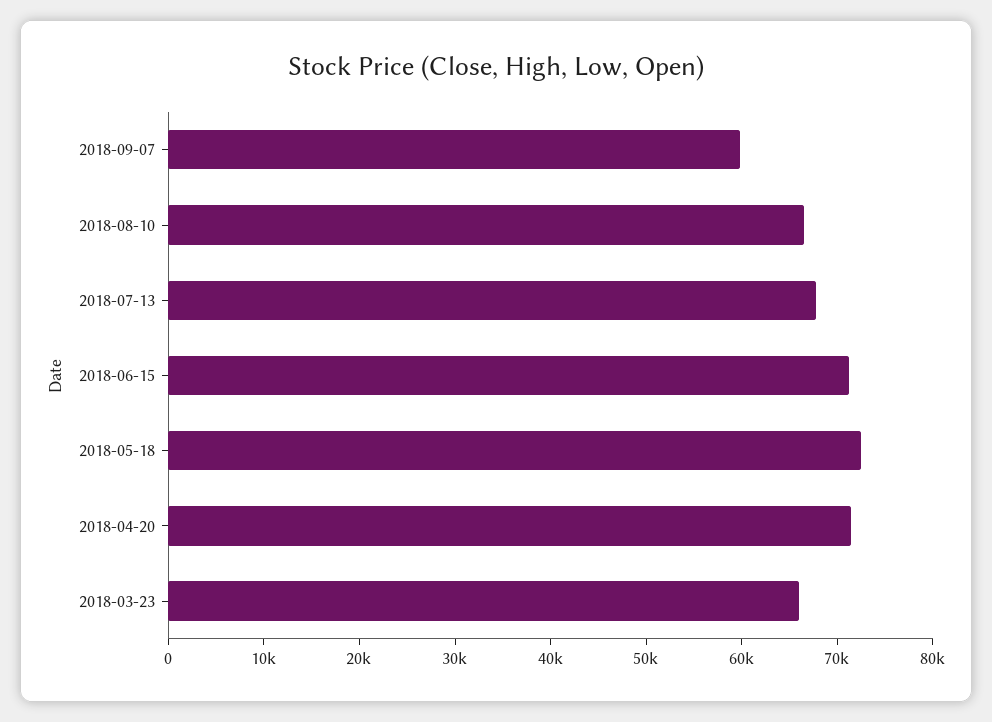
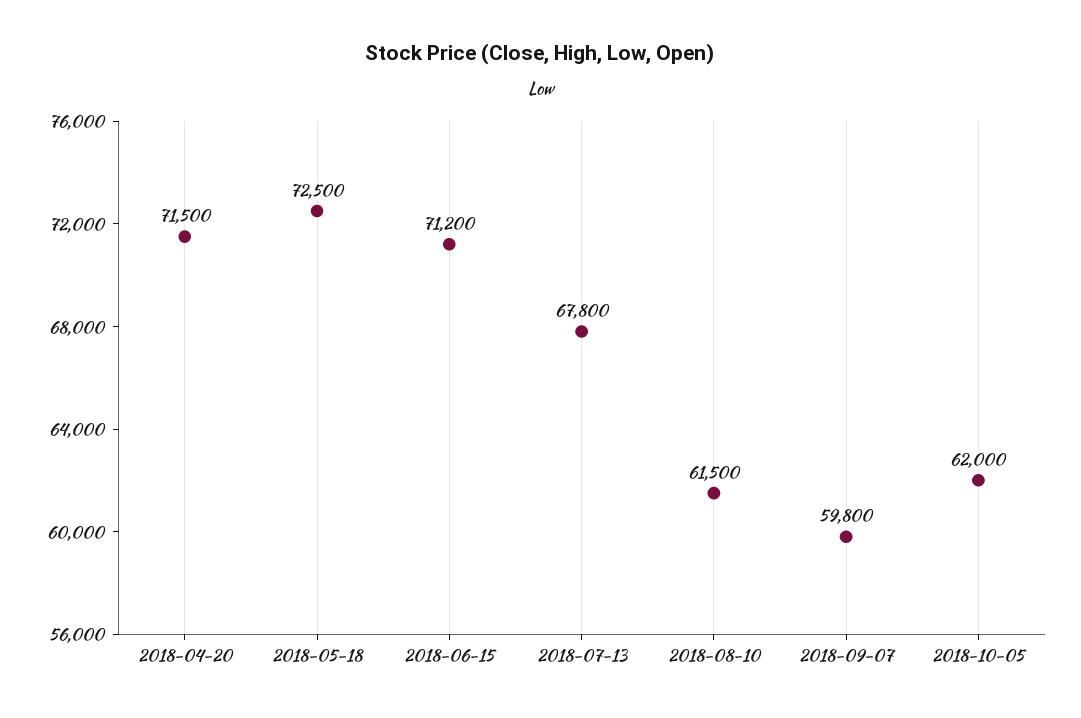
2018-08-10: 66000 -> 61500
2018-03-23: 66000 -> none
2018-10-05: none -> 62000

